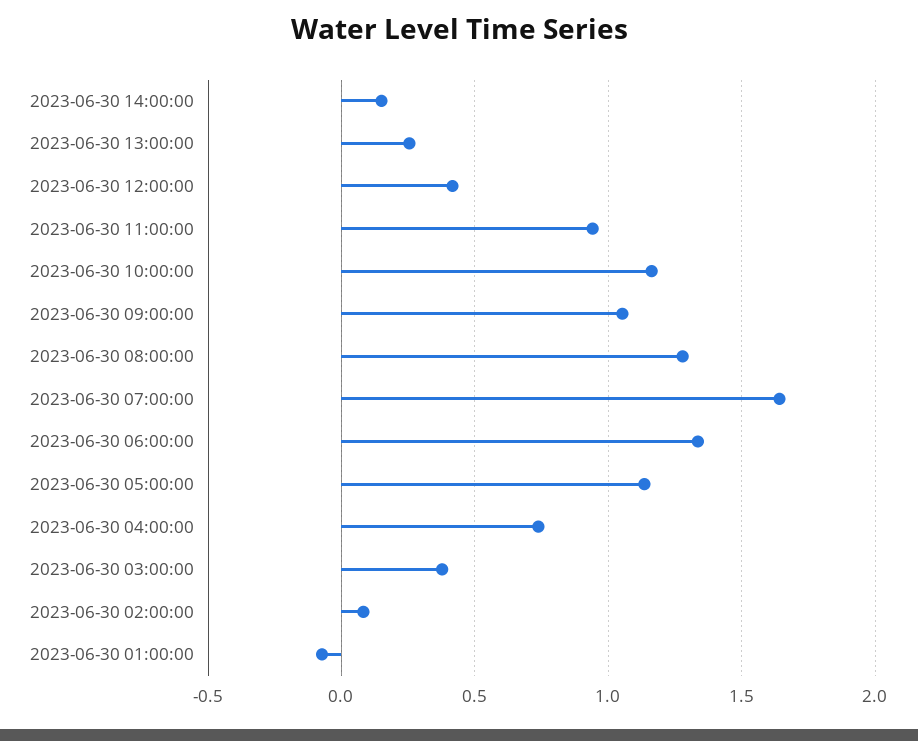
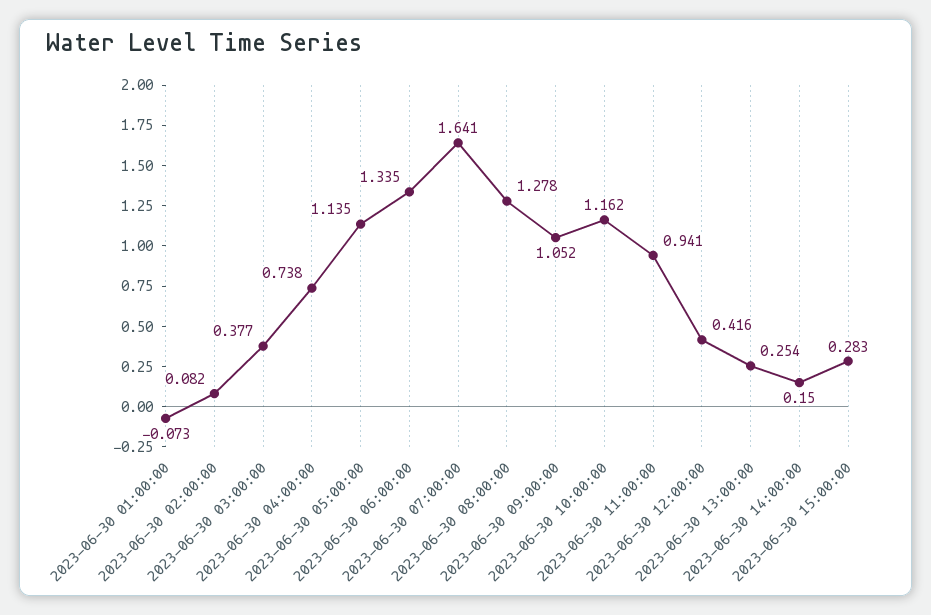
2023-06-30 15:00:00: none -> 0.283

